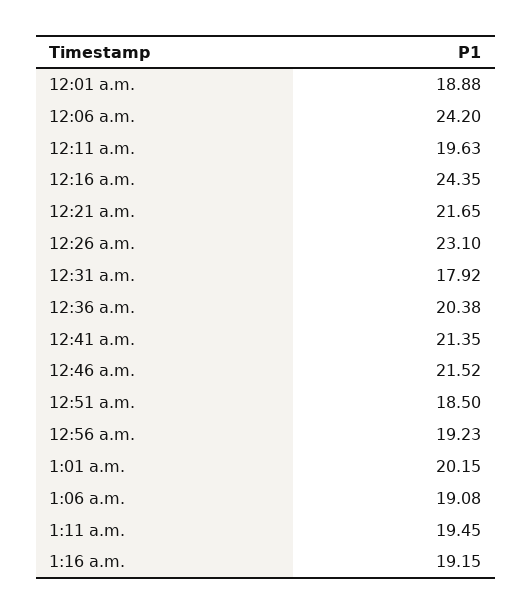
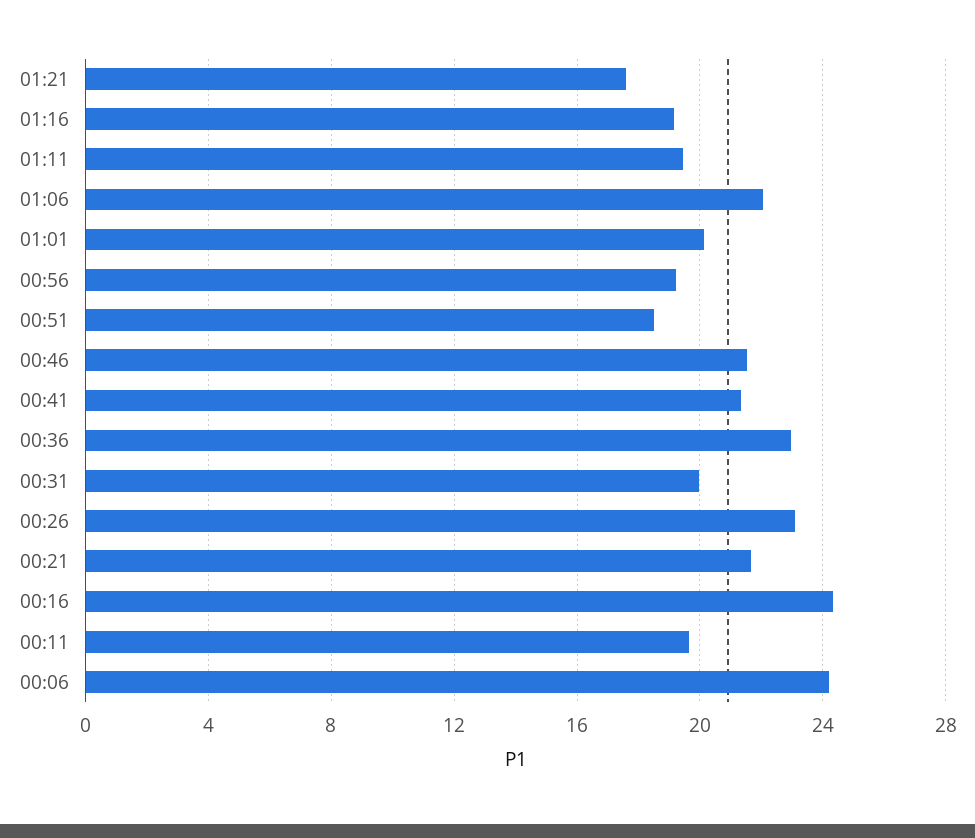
12:01 a.m.: 18.88 -> none
12:31 a.m.: 17.92 -> 20
12:36 a.m.: 20.38 -> 23
1:06 a.m.: 19.08 -> 22
01:21: none -> 17.5

